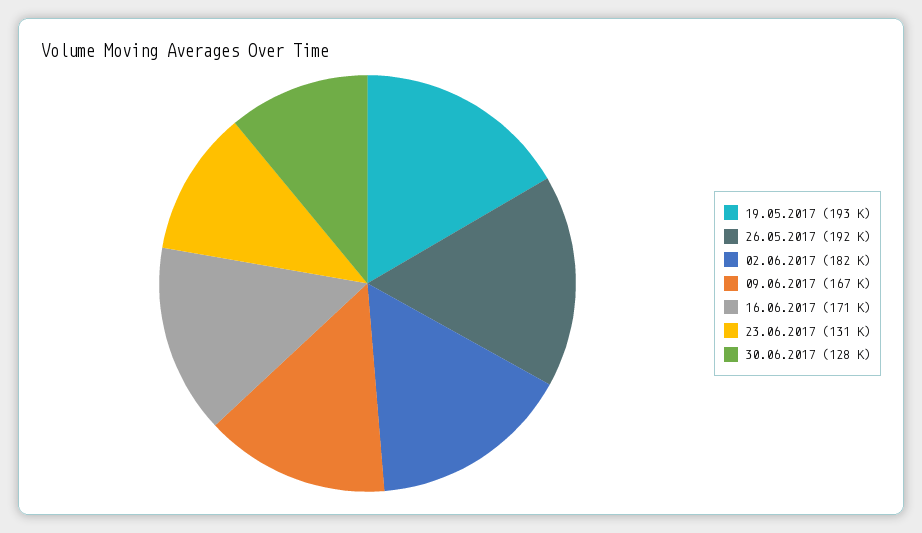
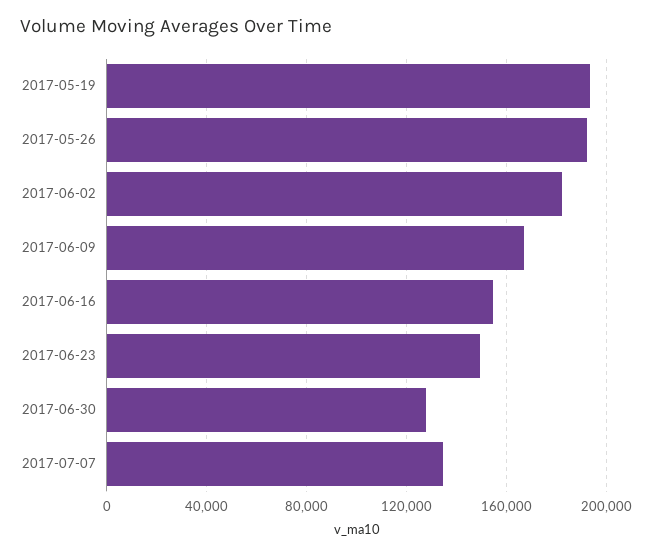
16.06.2017: 171000 -> 155000
23.06.2017: 131000 -> 150000
2017-07-07: none -> 135000

